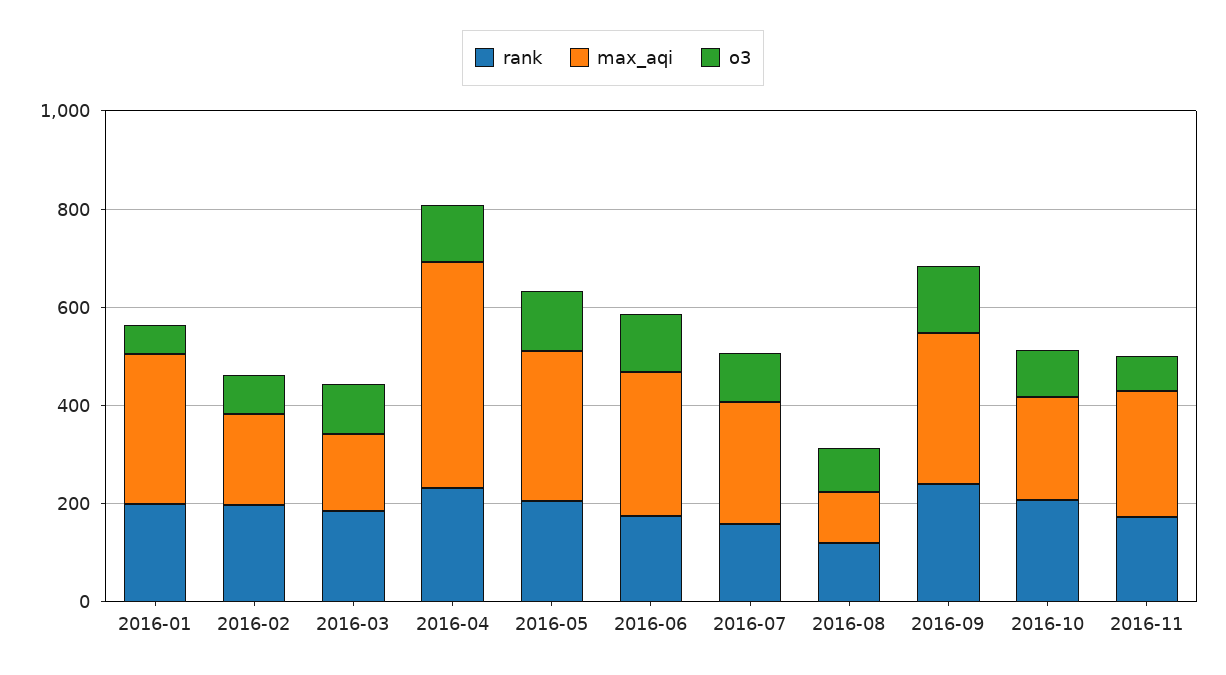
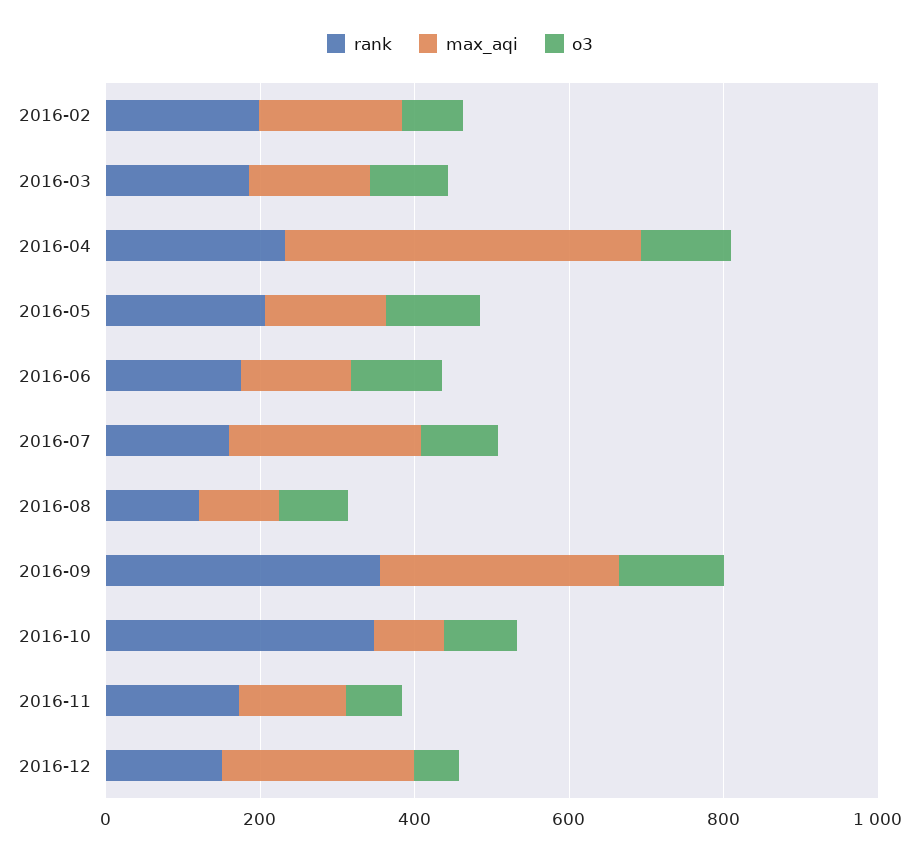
rank, 2016-01: 200 -> none
max_aqi, 2016-01: 300 -> none
o3, 2016-01: 50 -> none
max_aqi, 2016-05: 300 -> 150
max_aqi, 2016-06: 300 -> 150
rank, 2016-09: 250 -> 350
rank, 2016-10: 200 -> 350
max_aqi, 2016-10: 200 -> 100
max_aqi, 2016-11: 250 -> 150
rank, 2016-12: none -> 150
max_aqi, 2016-12: none -> 250
o3, 2016-12: none -> 50

